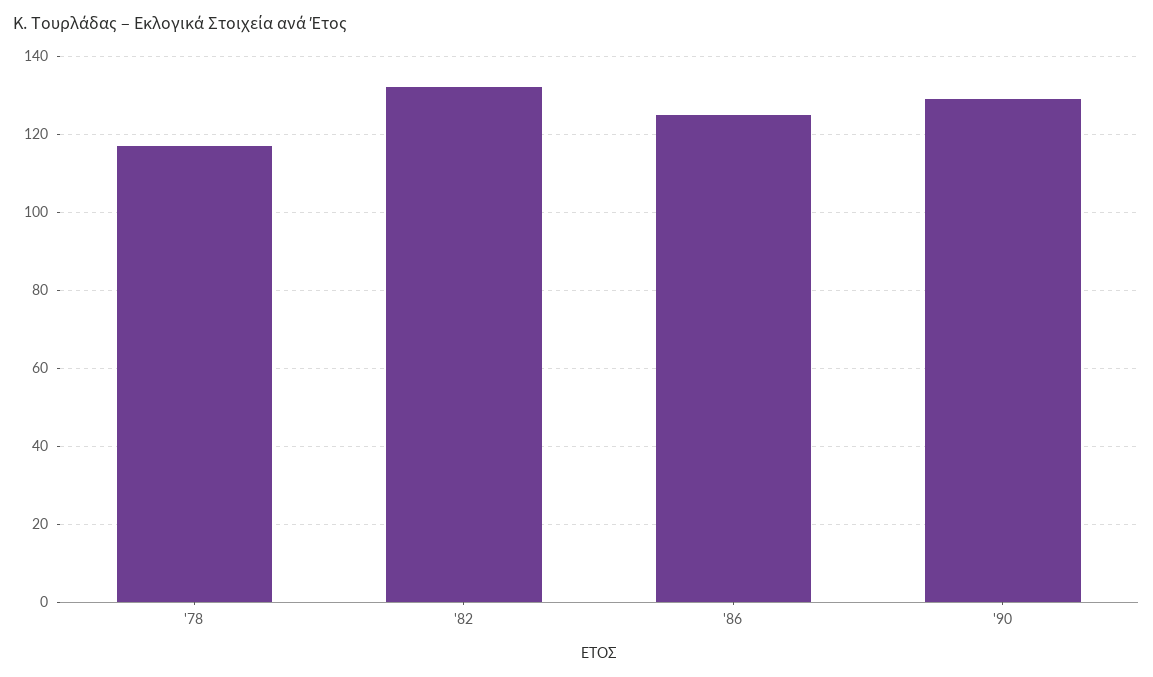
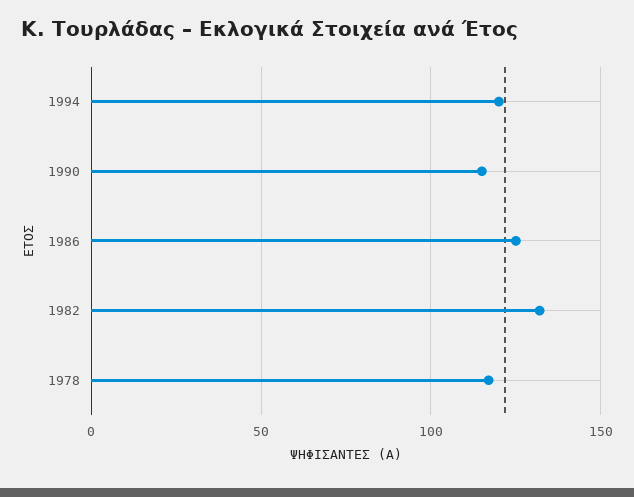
'90: 130 -> 115
1994: none -> 120

